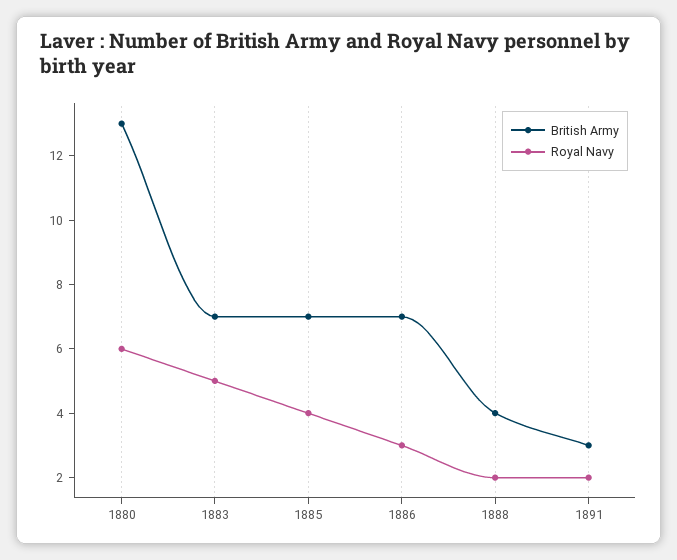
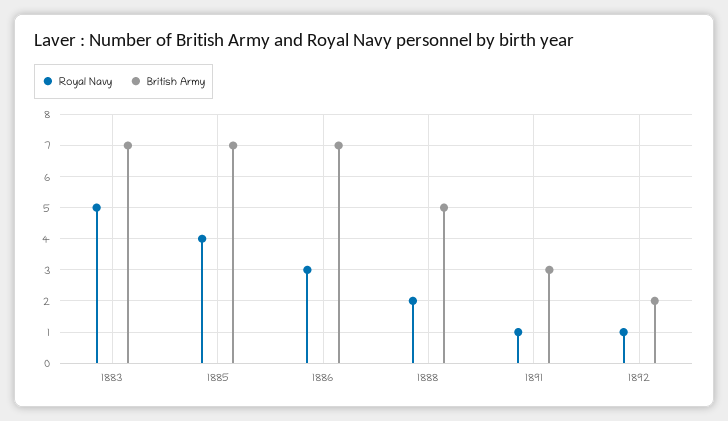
British Army, 1880: 13 -> none
Royal Navy, 1880: 6 -> none
British Army, 1888: 4 -> 5
Royal Navy, 1891: 2 -> 1
Royal Navy, 1892: none -> 1
British Army, 1892: none -> 2

